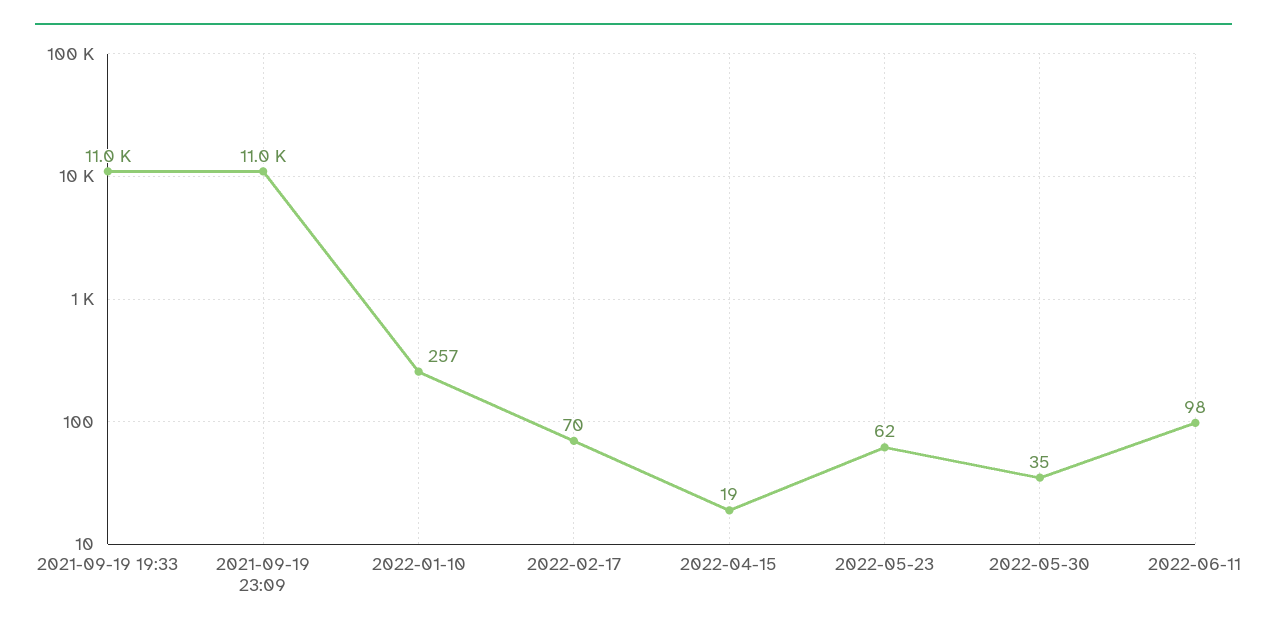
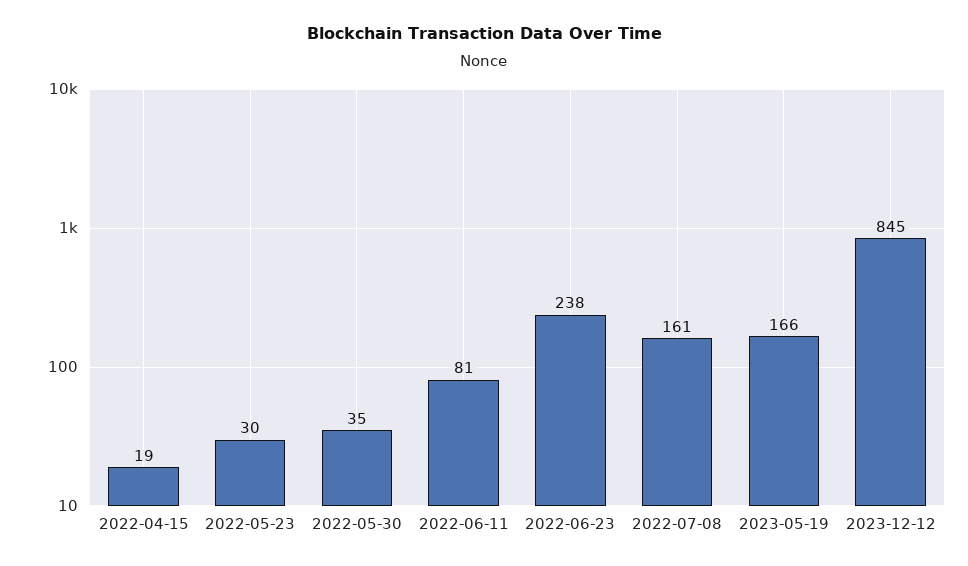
2021-09-19 19:33: 11000 -> none
2021-09-19 23:09: 11000 -> none
2022-01-10: 257 -> none
2022-02-17: 70 -> none
2022-05-23: 62 -> 30
2022-06-11: 98 -> 81
2022-06-23: none -> 238
2022-07-08: none -> 161
2023-05-19: none -> 166
2023-12-12: none -> 845

